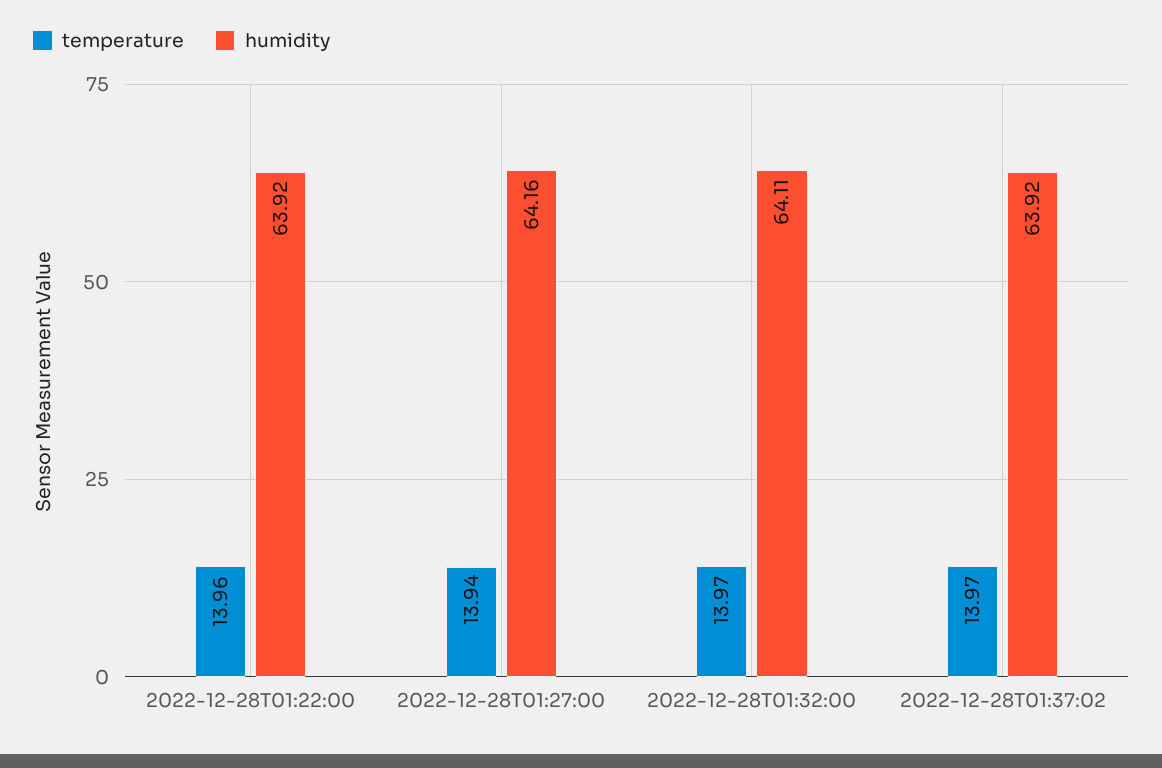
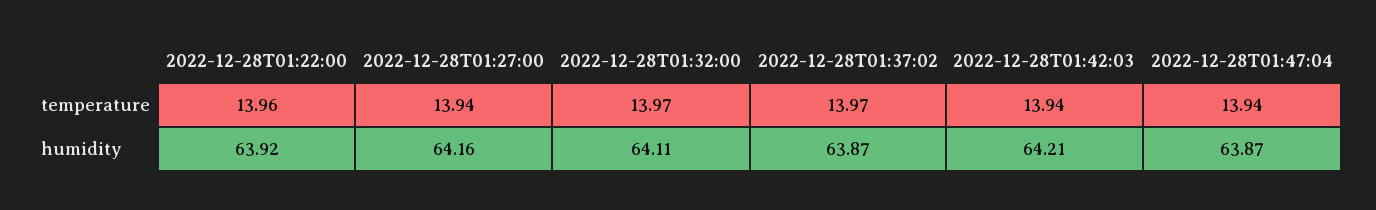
humidity, 2022-12-28T01:37:02: 63.92 -> 63.87
temperature, 2022-12-28T01:42:03: none -> 13.94
temperature, 2022-12-28T01:47:04: none -> 13.94
humidity, 2022-12-28T01:42:03: none -> 64.21
humidity, 2022-12-28T01:47:04: none -> 63.87

